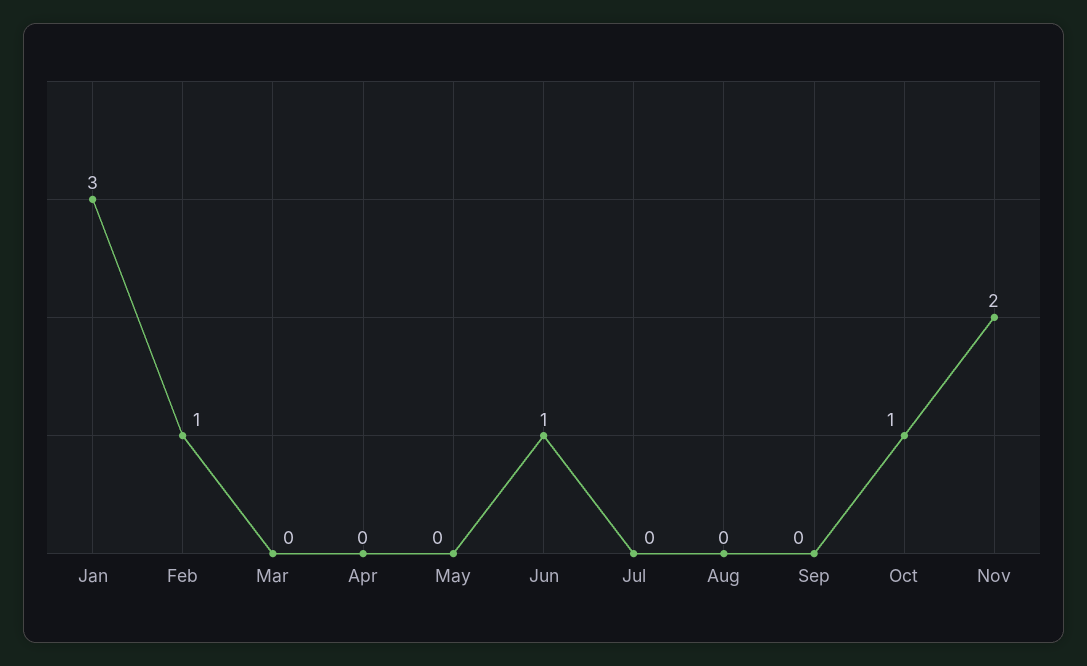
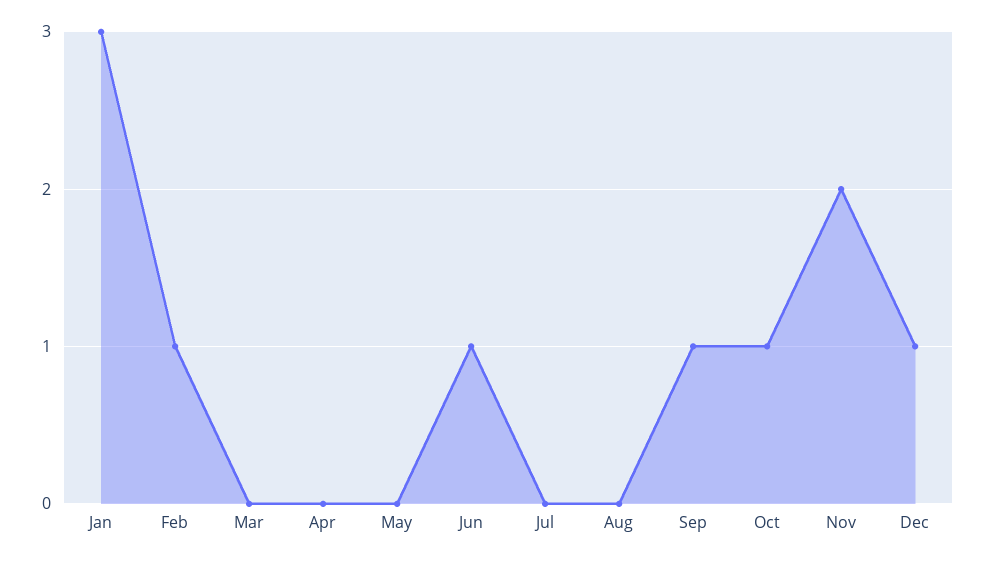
Sep: 0 -> 1
Dec: none -> 1

